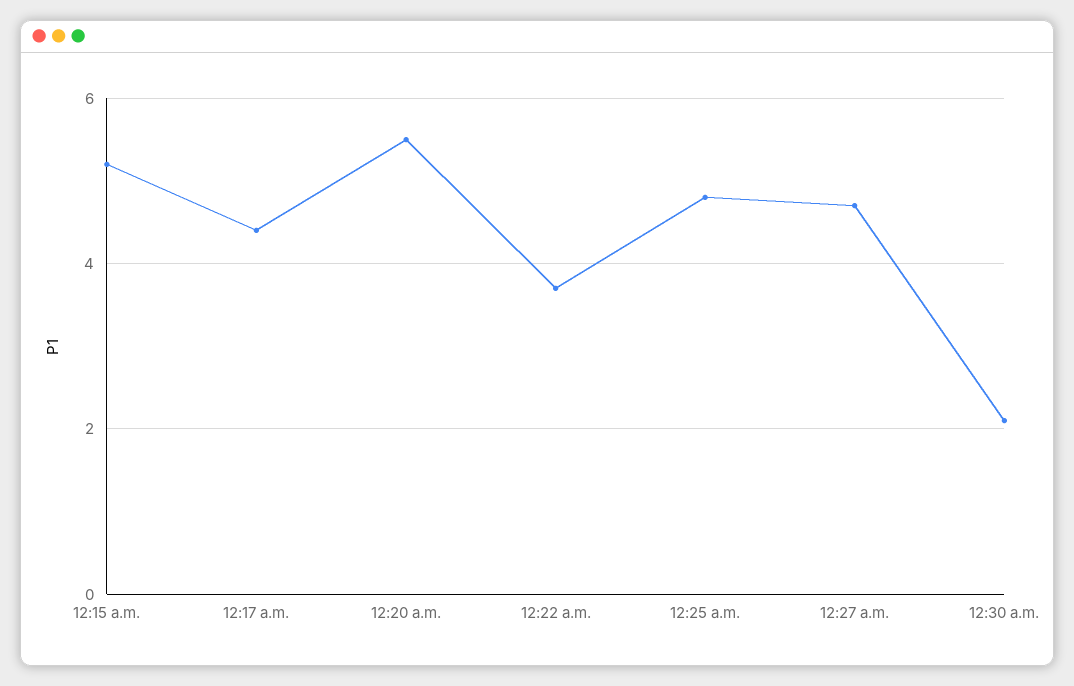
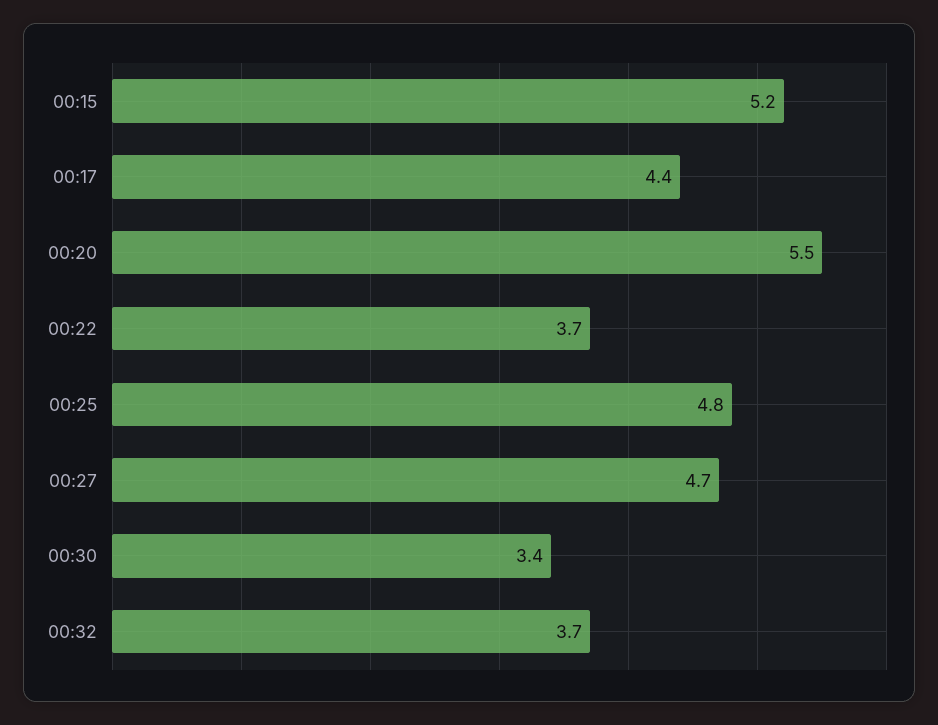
12:30 a.m.: 2 -> 3.4
00:32: none -> 3.7

